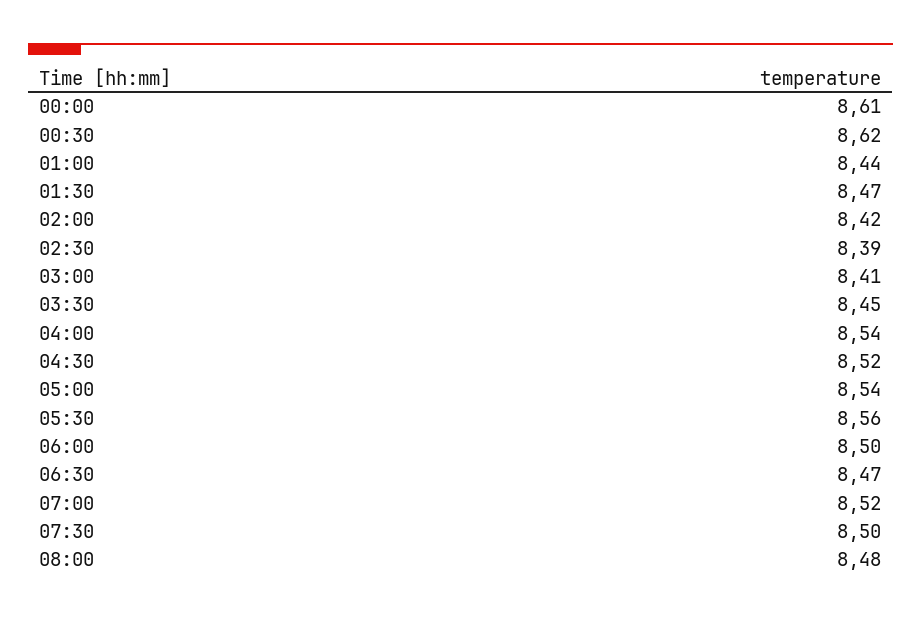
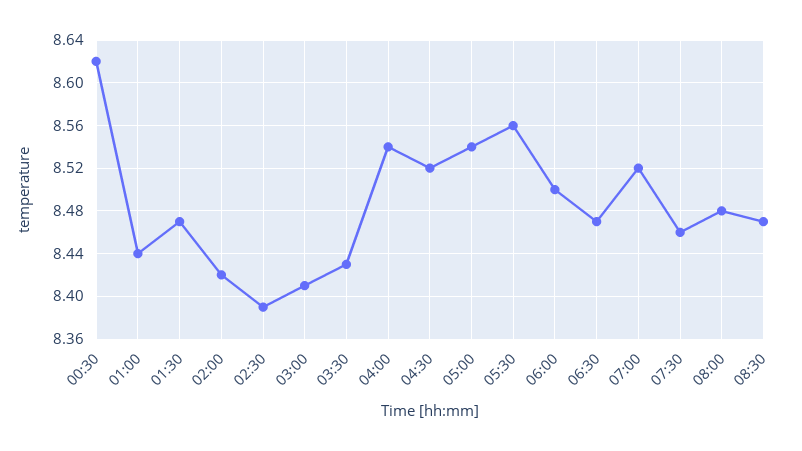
00:00: 8.61 -> none
03:30: 8.45 -> 8.43
07:30: 8.5 -> 8.46
08:30: none -> 8.47

